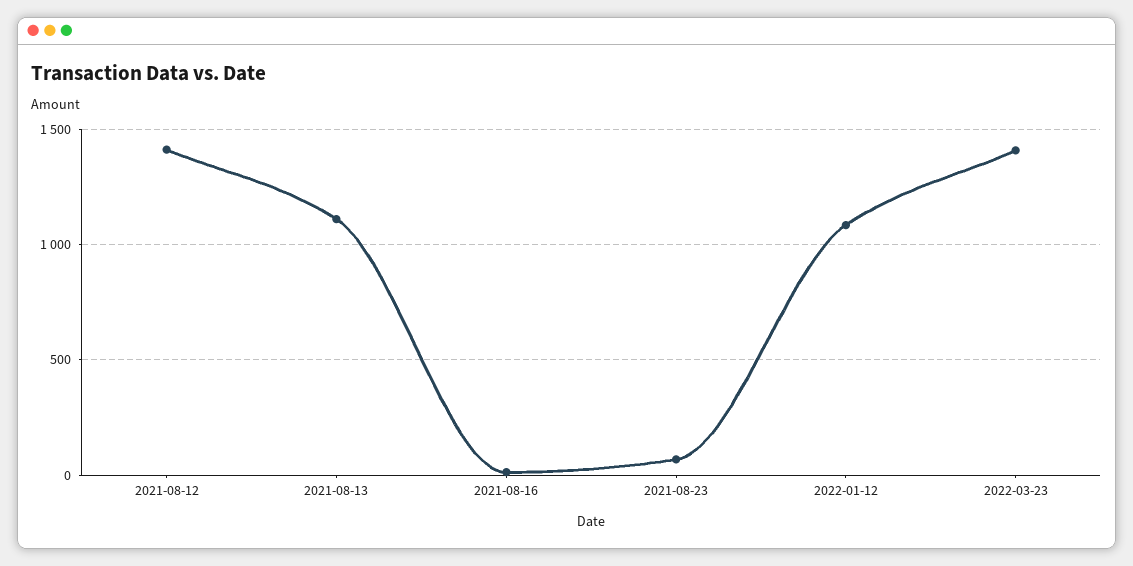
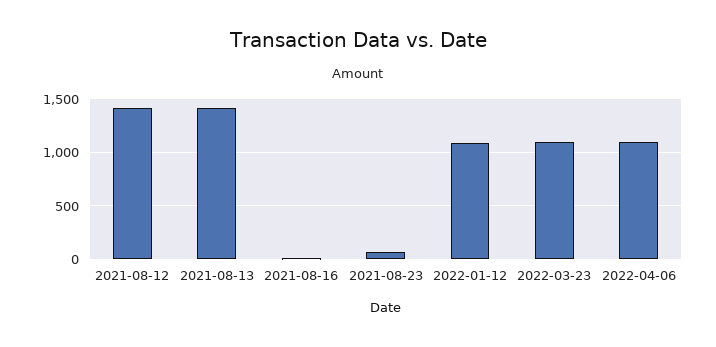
2021-08-13: 1100 -> 1400
2022-03-23: 1400 -> 1100
2022-04-06: none -> 1100

